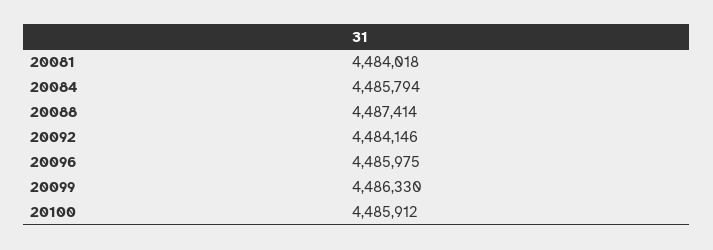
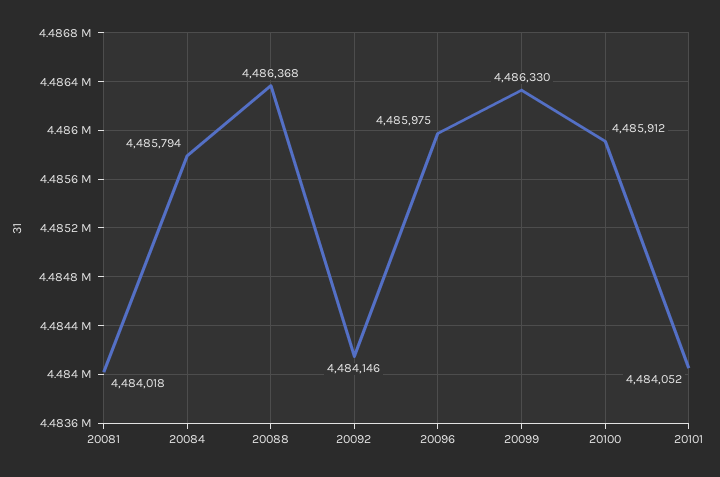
20088: 4487414 -> 4486368
20101: none -> 4484052

